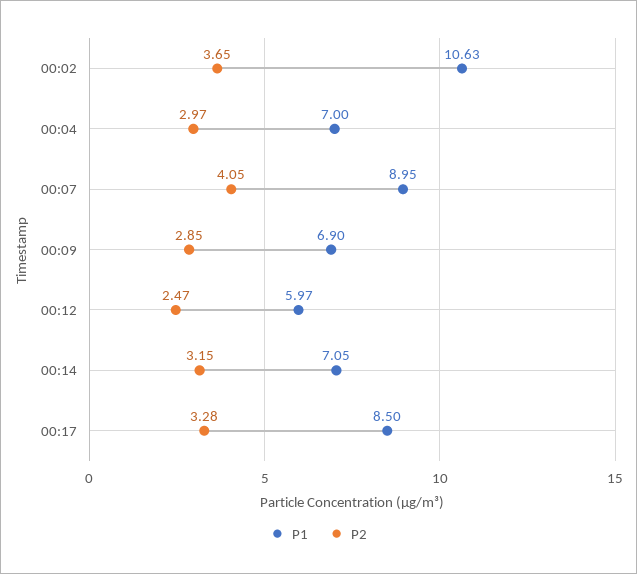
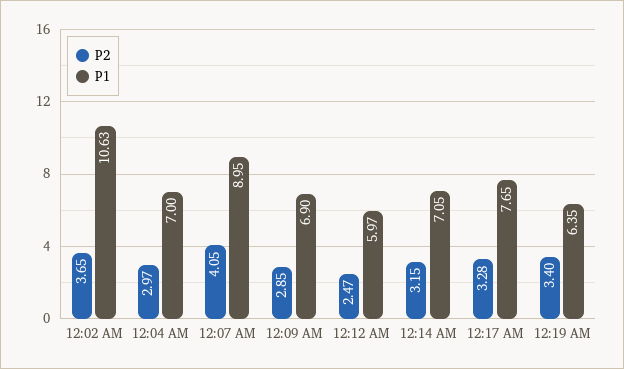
P1, 00:17: 8.5 -> 7.65
P2, 12:19 AM: none -> 3.4
P1, 12:19 AM: none -> 6.35

